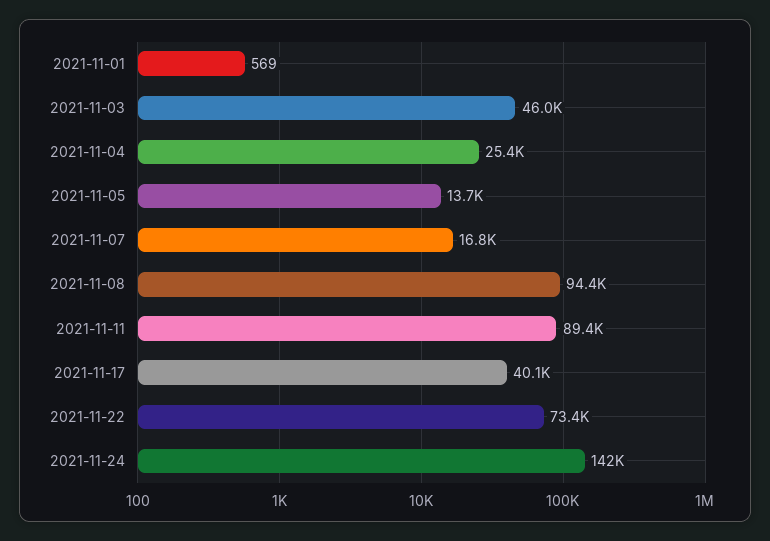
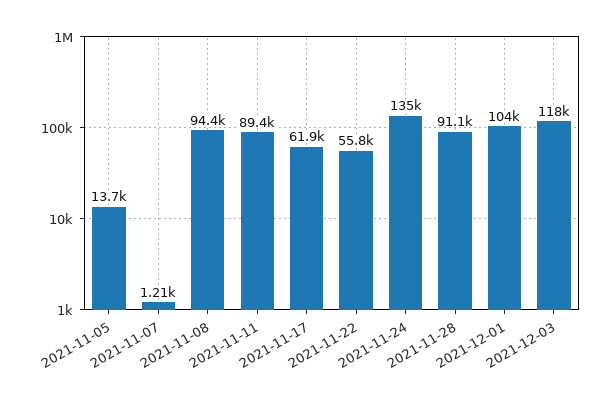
2021-11-01: 569 -> none
2021-11-03: 46000 -> none
2021-11-04: 25400 -> none
2021-11-07: 16800 -> 1210
2021-11-17: 40100 -> 61900
2021-11-22: 73400 -> 55800
2021-11-24: 142000 -> 135000
2021-11-28: none -> 91100
2021-12-01: none -> 104000
2021-12-03: none -> 118000

